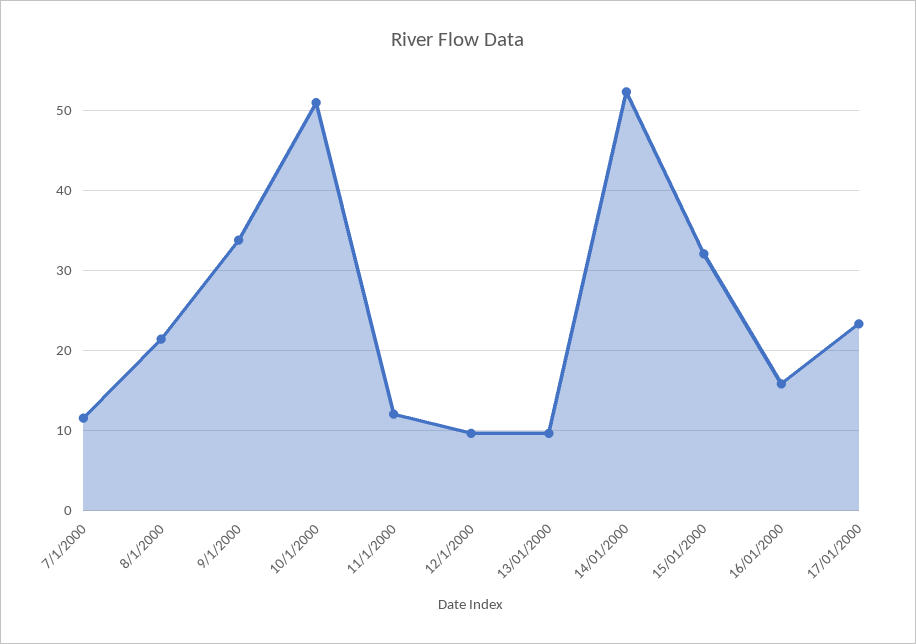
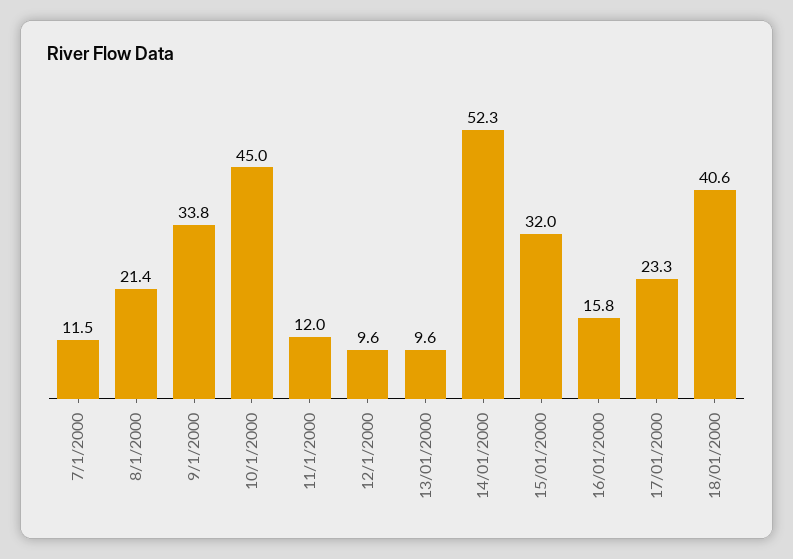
10/1/2000: 51 -> 45
18/01/2000: none -> 40.6

